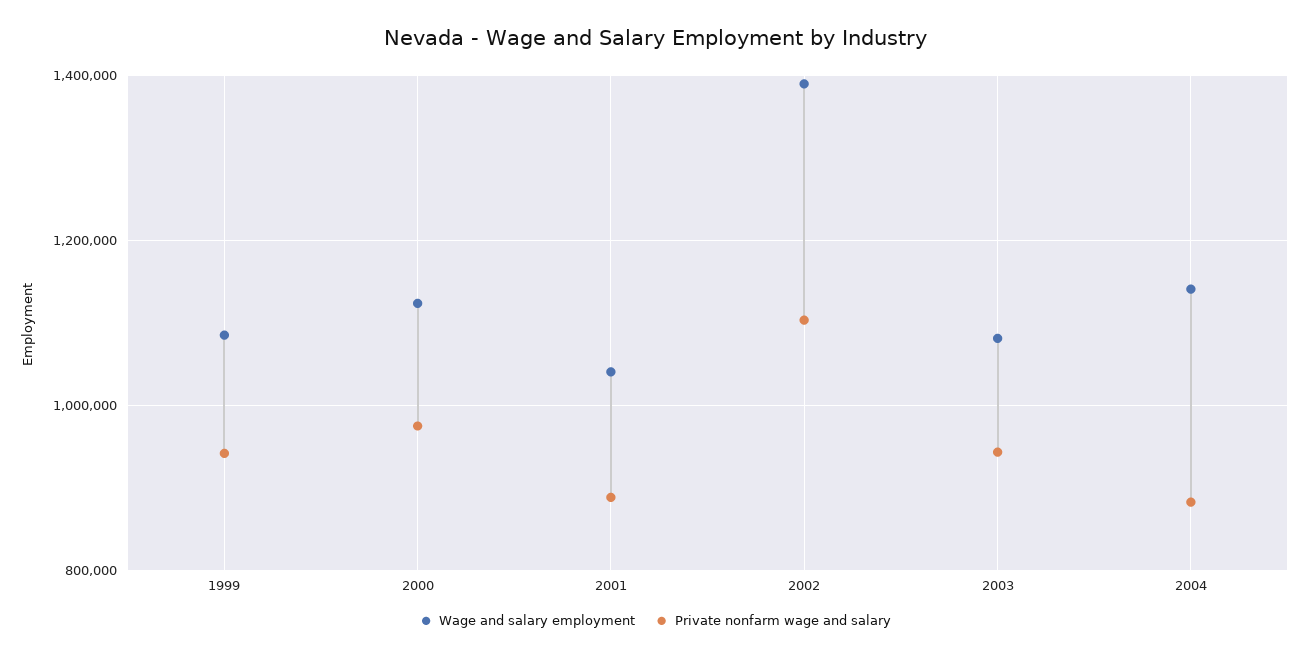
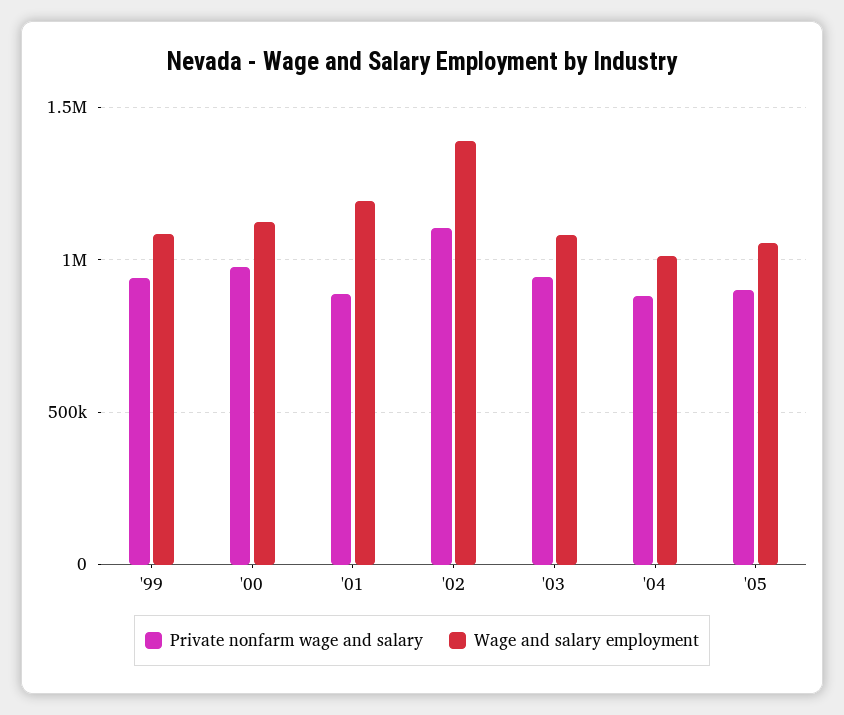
Wage and salary employment, 2001: 1040000 -> 1200000
Wage and salary employment, 2004: 1140000 -> 1000000
Private nonfarm wage and salary, '05: none -> 900000
Wage and salary employment, '05: none -> 1050000

